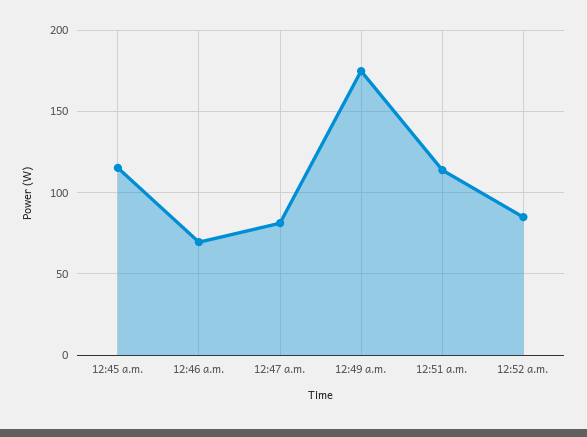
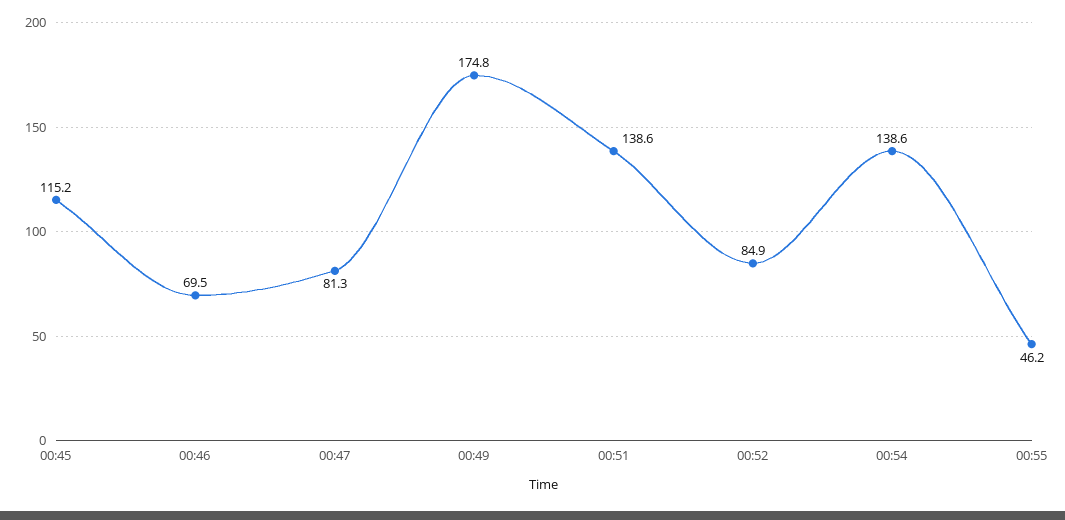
12:51 a.m.: 115 -> 138.6
00:54: none -> 138.6
00:55: none -> 46.2

